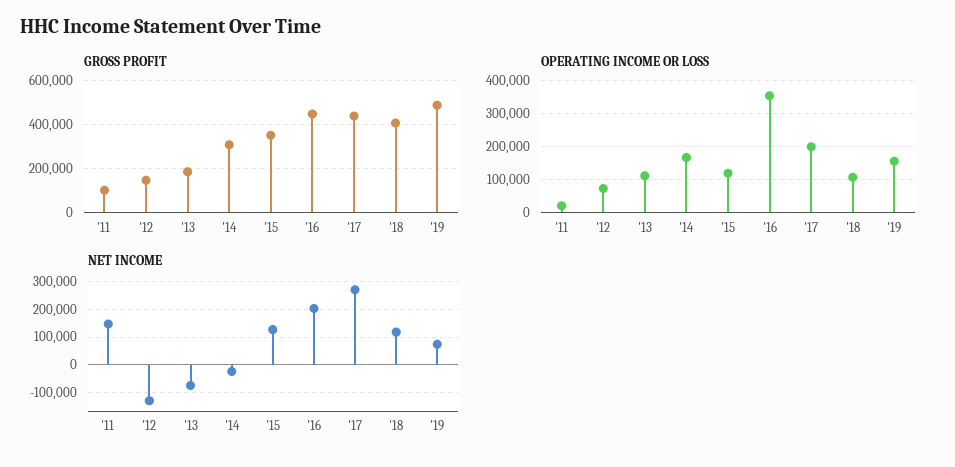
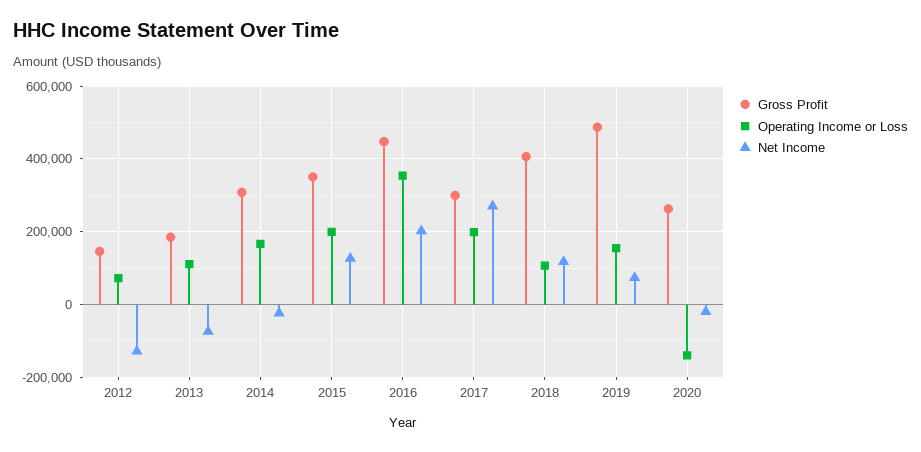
GROSS PROFIT, '11: 100000 -> none
GROSS PROFIT, '17: 450000 -> 300000
OPERATING INCOME OR LOSS, '11: 20000 -> none
OPERATING INCOME OR LOSS, '15: 120000 -> 200000
NET INCOME, '11: 150000 -> none
GROSS PROFIT, 2020: none -> 260000
OPERATING INCOME OR LOSS, 2020: none -> -140000
NET INCOME, 2020: none -> -20000

